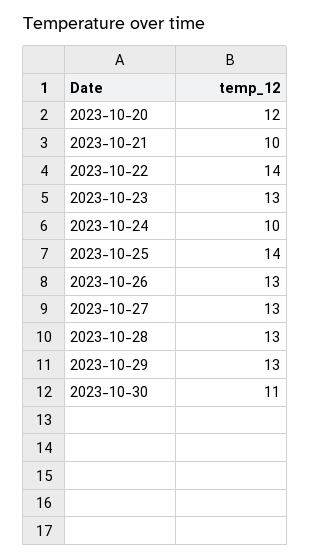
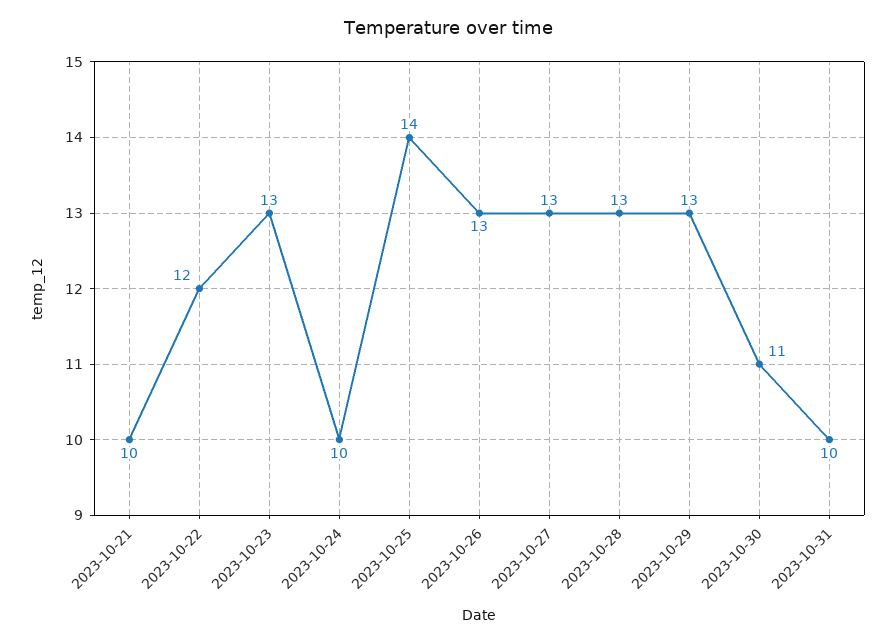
2023-10-20: 12 -> none
2023-10-22: 14 -> 12
2023-10-31: none -> 10

